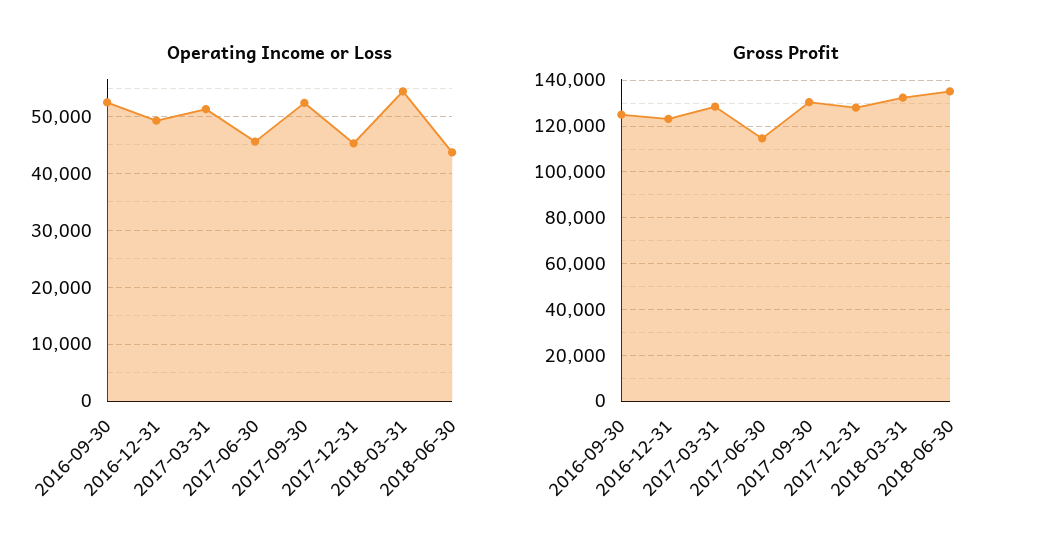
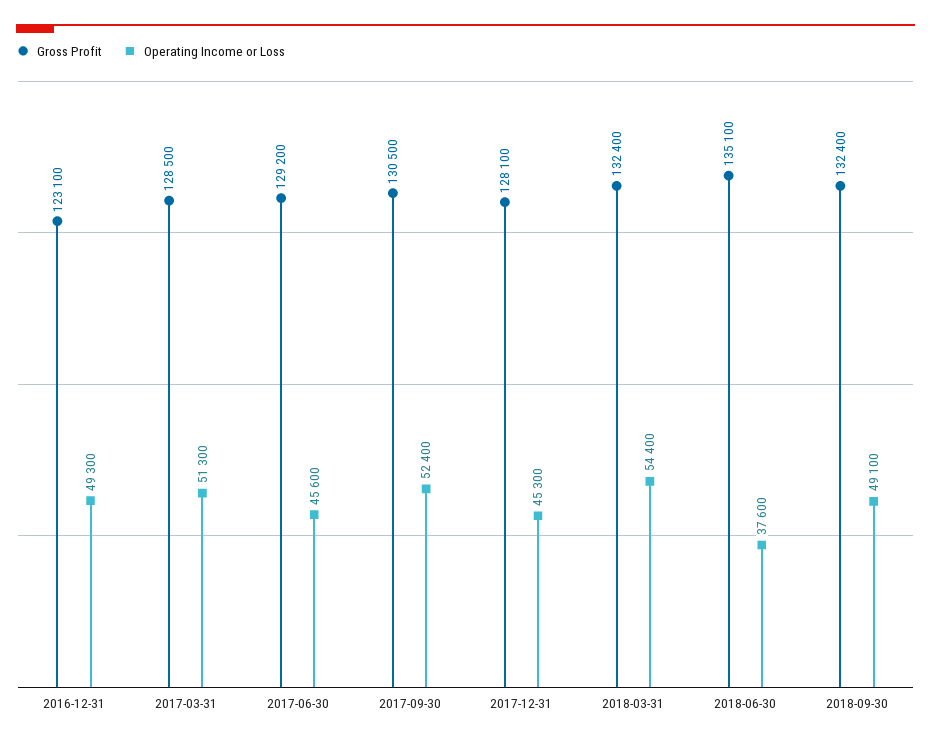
Operating Income or Loss, 2016-09-30: 52000 -> none
Operating Income or Loss, 2018-06-30: 44000 -> 37600
Gross Profit, 2016-09-30: 125000 -> none
Gross Profit, 2017-06-30: 115000 -> 129200
Gross Profit, 2018-09-30: none -> 132400
Operating Income or Loss, 2018-09-30: none -> 49100

